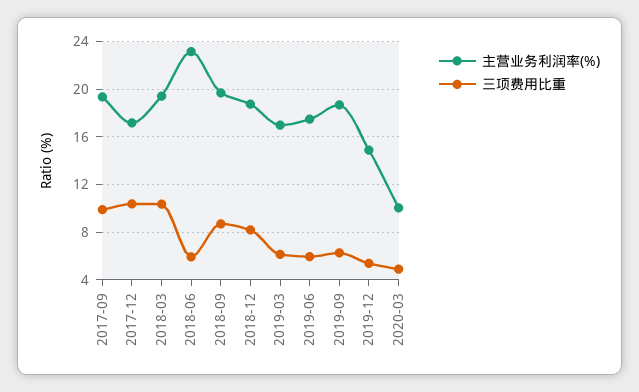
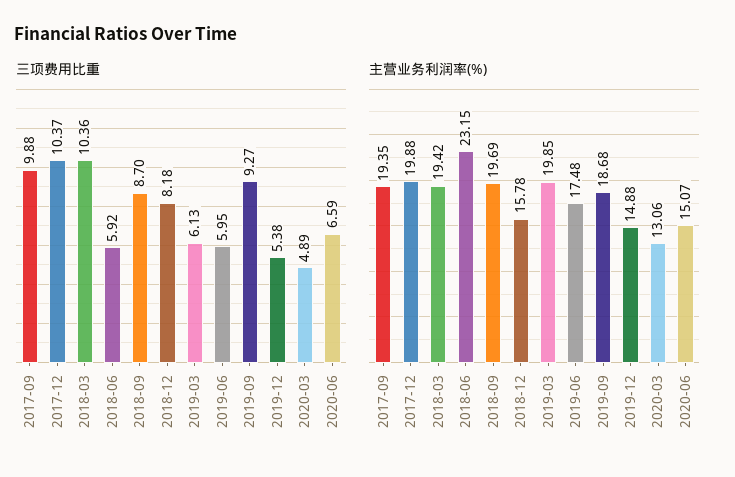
主营业务利润率(%), 2017-12: 17 -> 19.88
主营业务利润率(%), 2018-12: 19 -> 15.78
主营业务利润率(%), 2019-03: 17 -> 19.85
三项费用比重, 2019-09: 6 -> 9.27
主营业务利润率(%), 2020-03: 10 -> 13.06
三项费用比重, 2020-06: none -> 6.59
主营业务利润率(%), 2020-06: none -> 15.07

